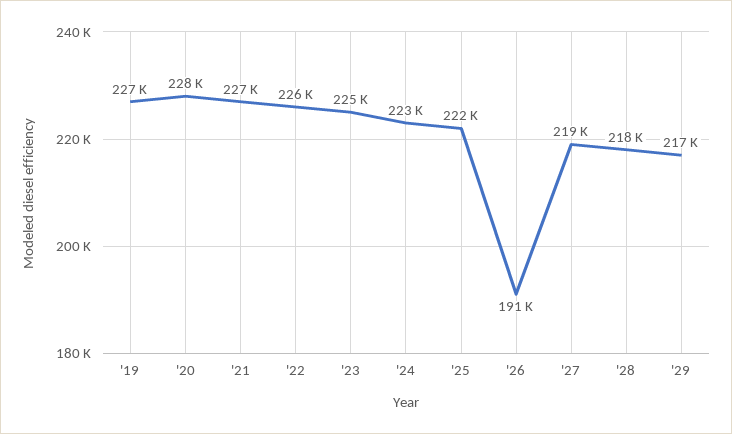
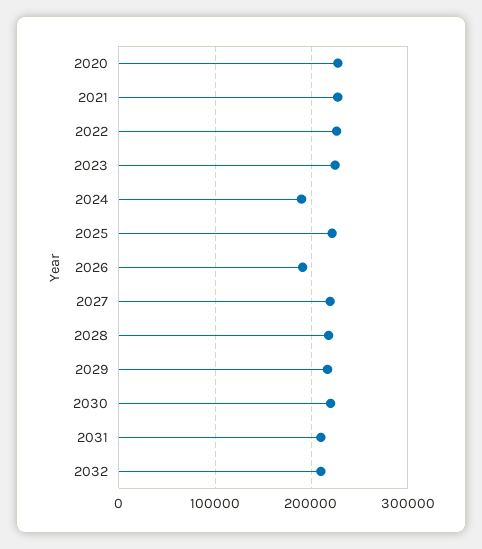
'19: 227000 -> none
'24: 223000 -> 190000
2030: none -> 220000
2031: none -> 210000
2032: none -> 210000

